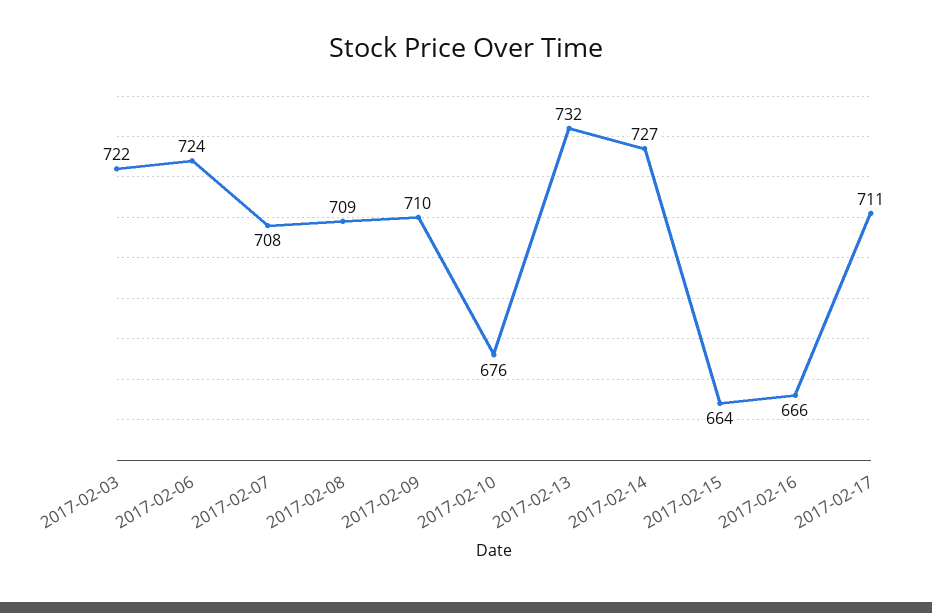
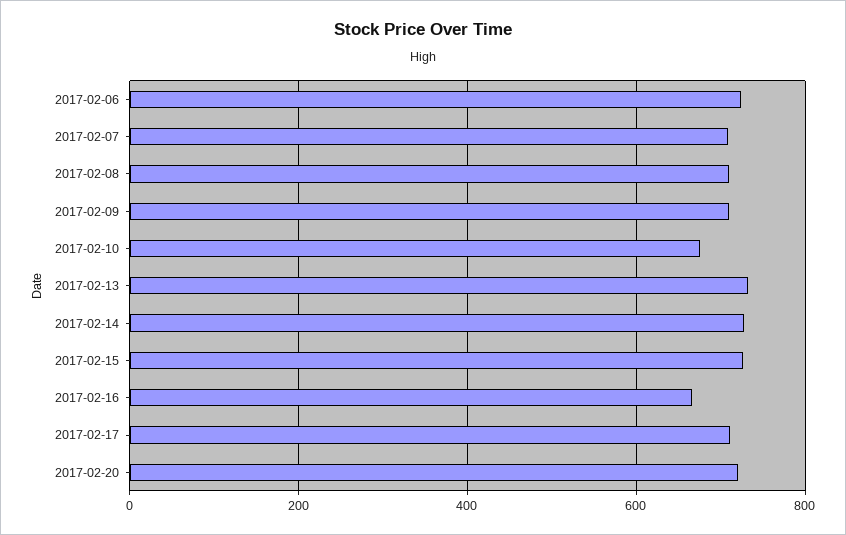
2017-02-03: 722 -> none
2017-02-15: 664 -> 720
2017-02-20: none -> 720

